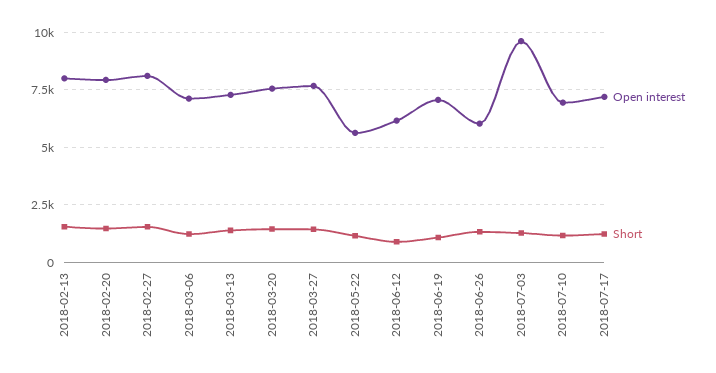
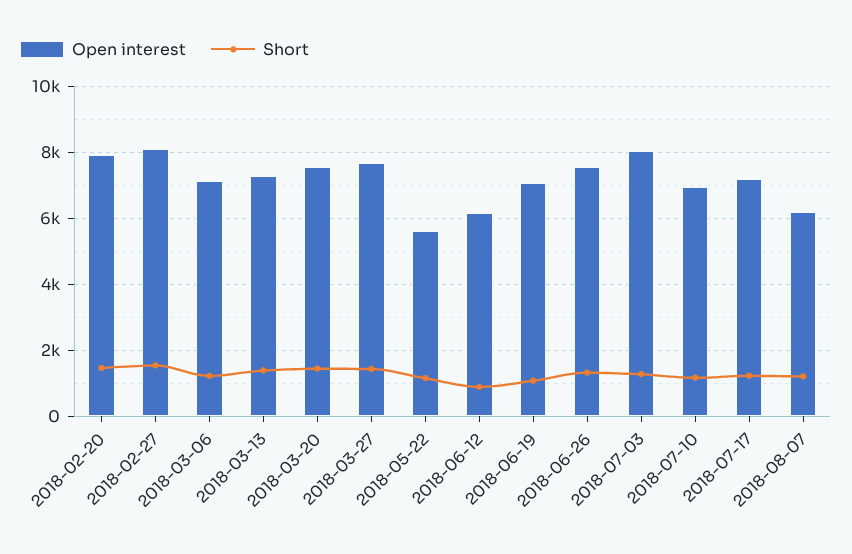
Open interest, 2018-02-13: 8000 -> none
Short, 2018-02-13: 1500 -> none
Open interest, 2018-06-26: 6000 -> 7600
Open interest, 2018-07-03: 9500 -> 8000
Open interest, 2018-08-07: none -> 6200
Short, 2018-08-07: none -> 1200

